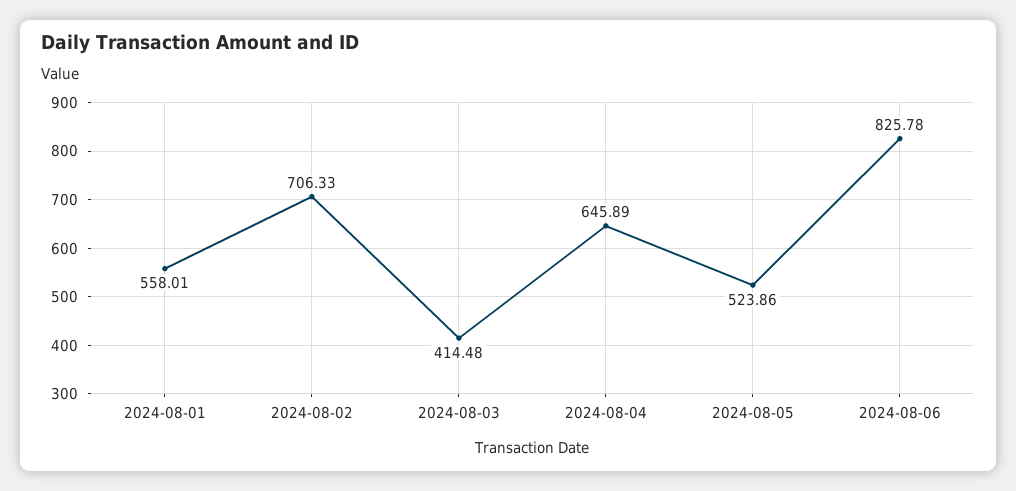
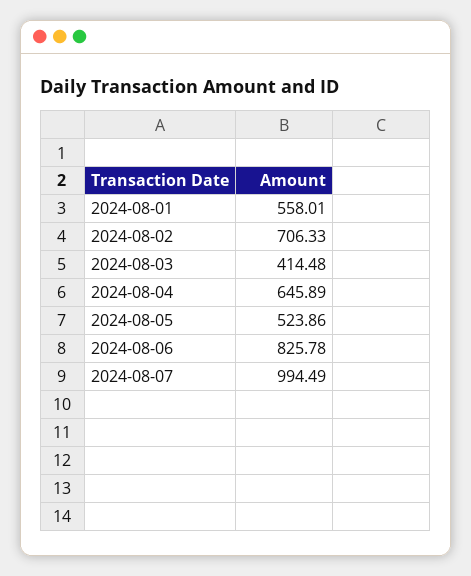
2024-08-07: none -> 994.49

